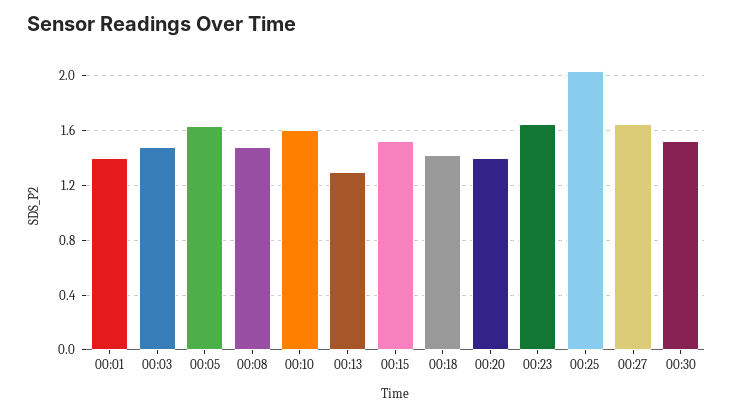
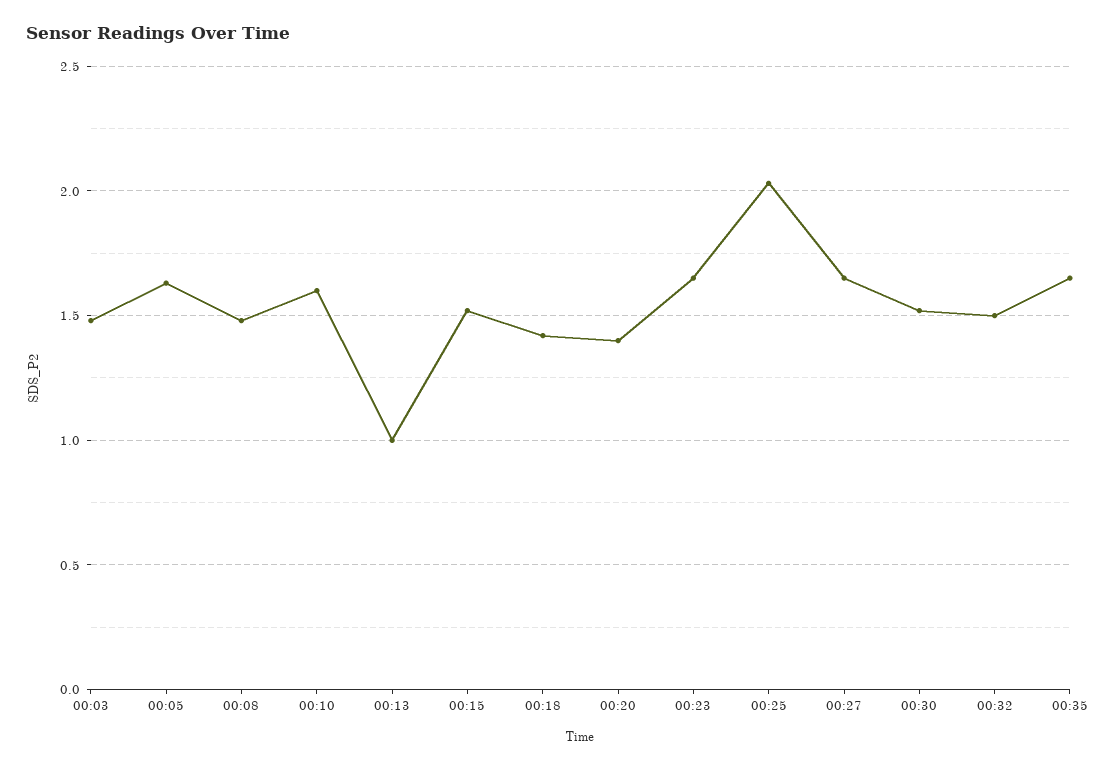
00:01: 1.4 -> none
00:13: 1.3 -> 1
00:32: none -> 1.5
00:35: none -> 1.65

